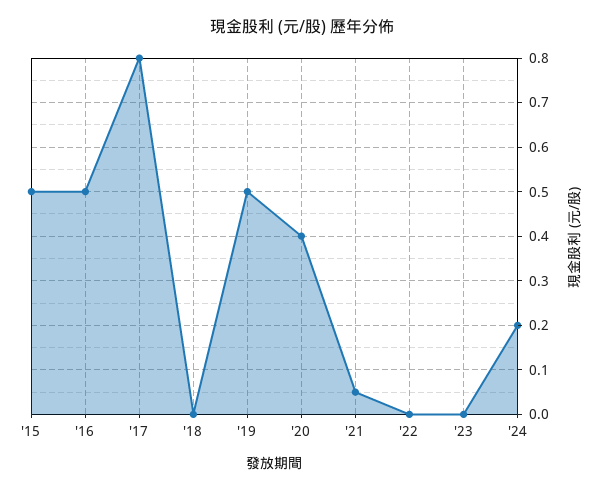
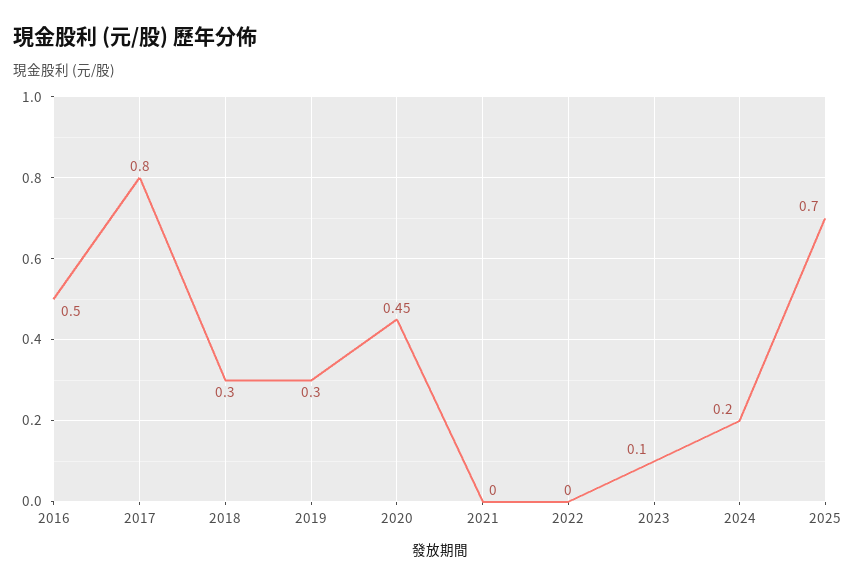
'15: 0.5 -> none
'18: 0 -> 0.3
'19: 0.5 -> 0.3
'20: 0.4 -> 0.45
'21: 0.05 -> 0
'23: 0 -> 0.1
2025: none -> 0.7

